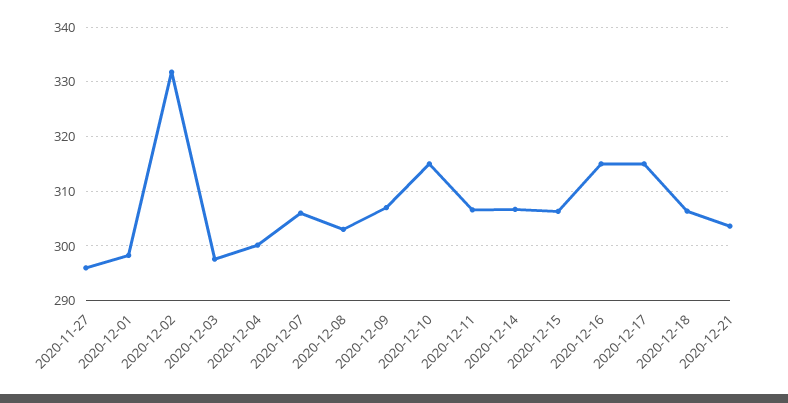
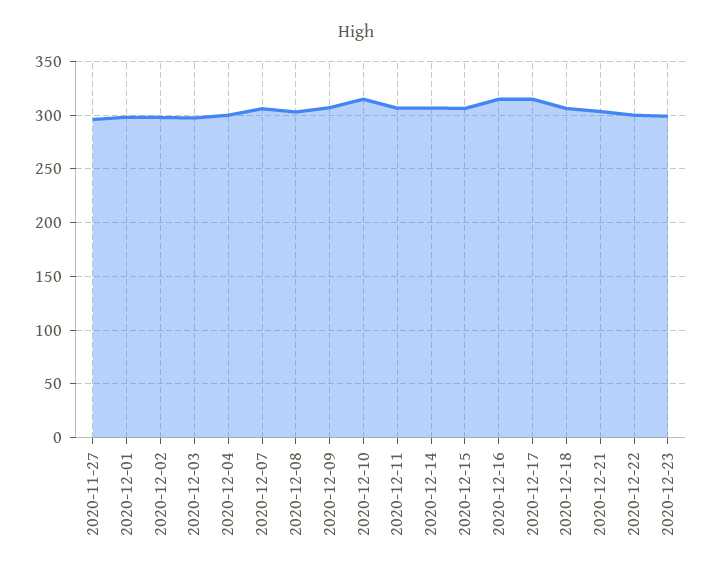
2020-12-02: 332 -> 300
2020-12-22: none -> 300
2020-12-23: none -> 300

